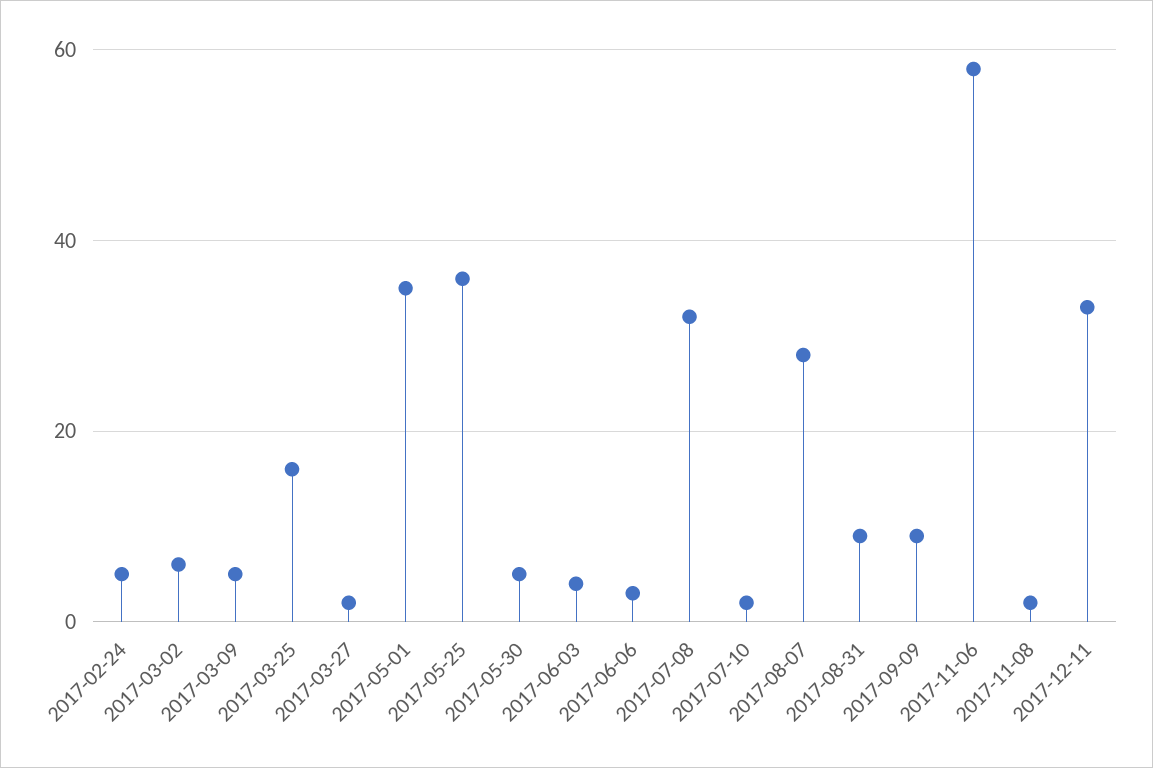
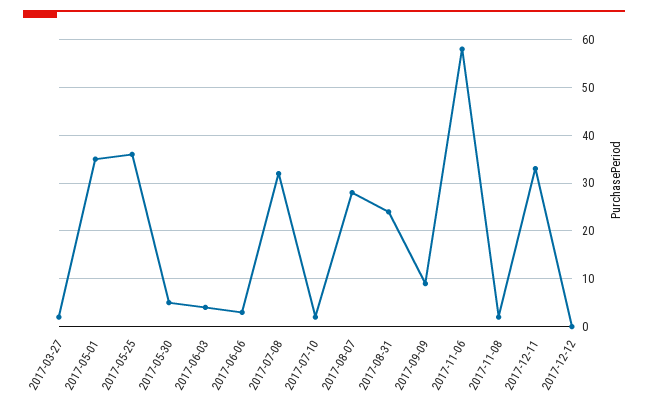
2017-02-24: 5 -> none
2017-03-02: 5 -> none
2017-03-09: 5 -> none
2017-03-25: 15 -> none
2017-08-31: 10 -> 25
2017-12-12: none -> 0

